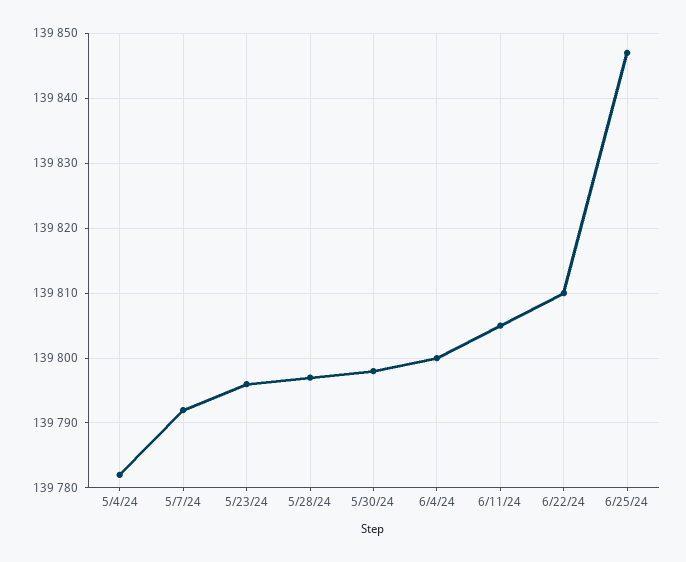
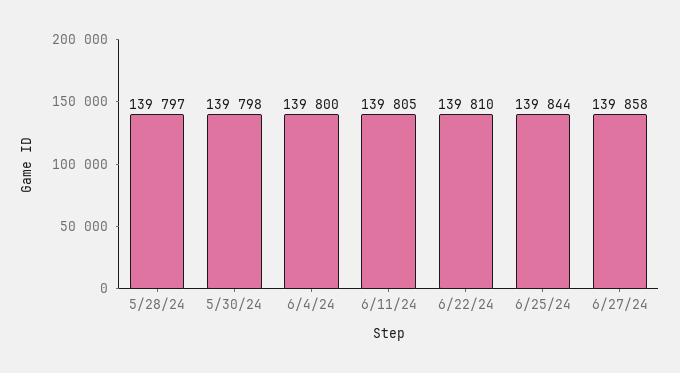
5/4/24: 139782 -> none
5/7/24: 139792 -> none
5/23/24: 139796 -> none
6/25/24: 139847 -> 139844
6/27/24: none -> 139858

